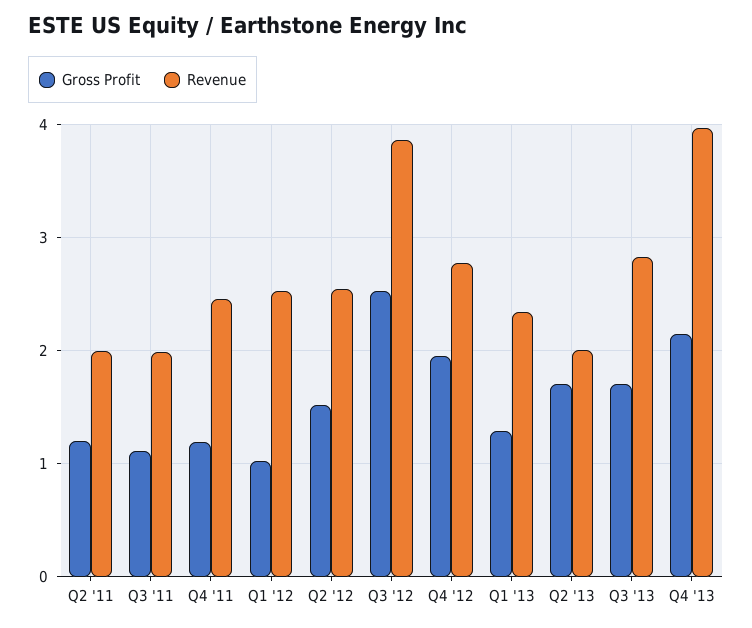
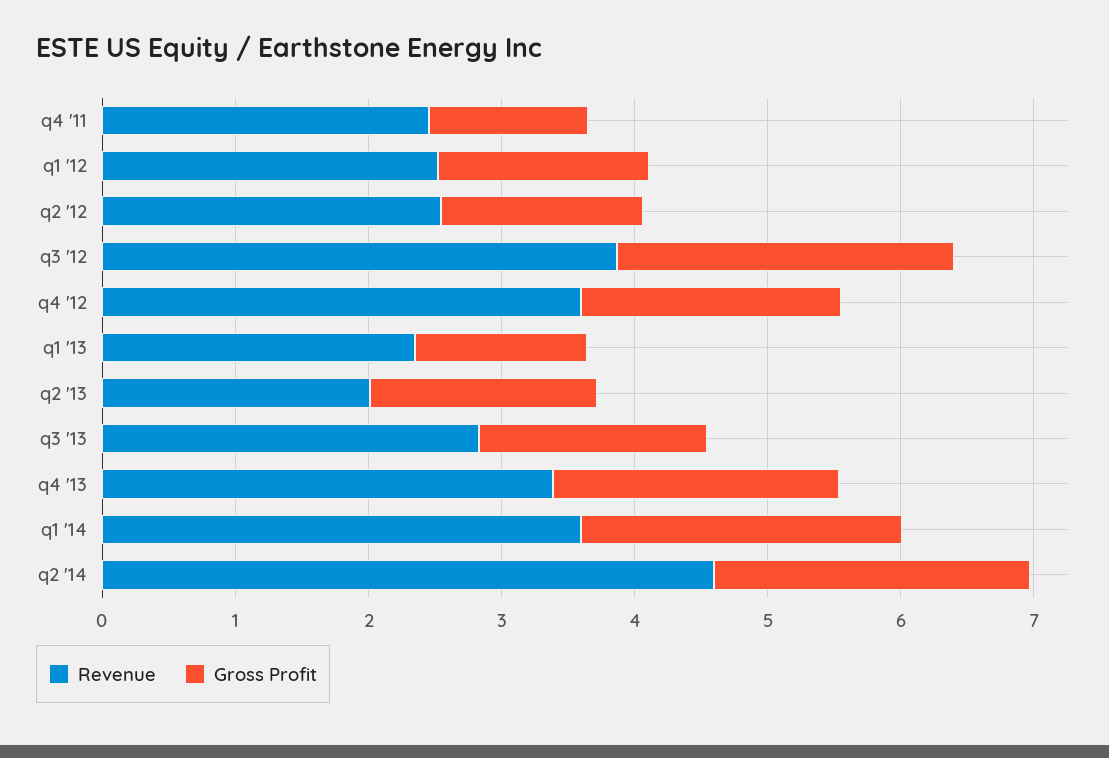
Gross Profit, Q2 '11: 1.2 -> none
Revenue, Q2 '11: 2 -> none
Gross Profit, Q3 '11: 1.1 -> none
Revenue, Q3 '11: 2 -> none
Gross Profit, Q1 '12: 1 -> 1.6
Revenue, Q4 '12: 2.8 -> 3.6
Revenue, Q4 '13: 4 -> 3.4
Revenue, q1 '14: none -> 3.6
Gross Profit, q1 '14: none -> 2.4
Revenue, q2 '14: none -> 4.6
Gross Profit, q2 '14: none -> 2.4

